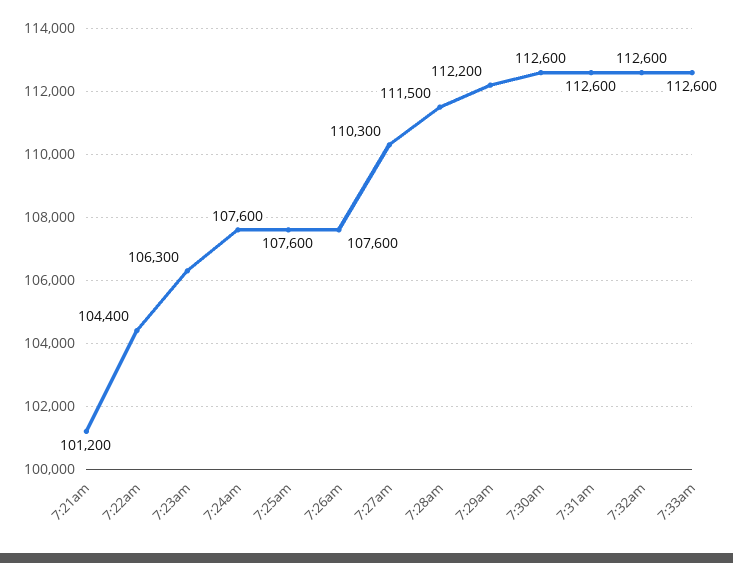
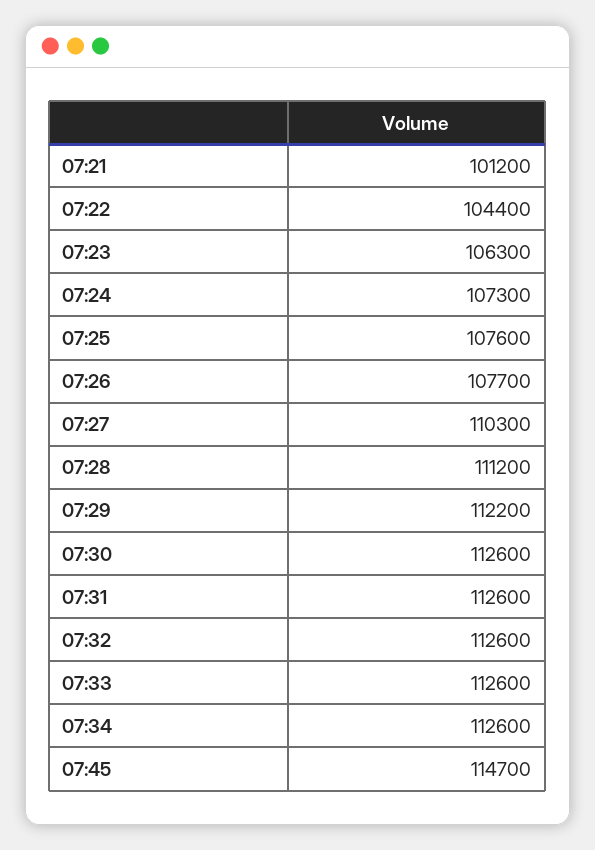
7:24am: 107600 -> 107300
7:26am: 107600 -> 107700
7:28am: 111500 -> 111200
07:34: none -> 112600
07:45: none -> 114700

